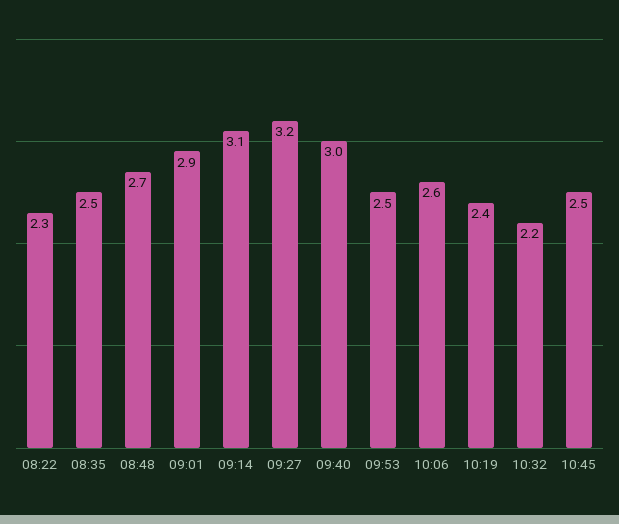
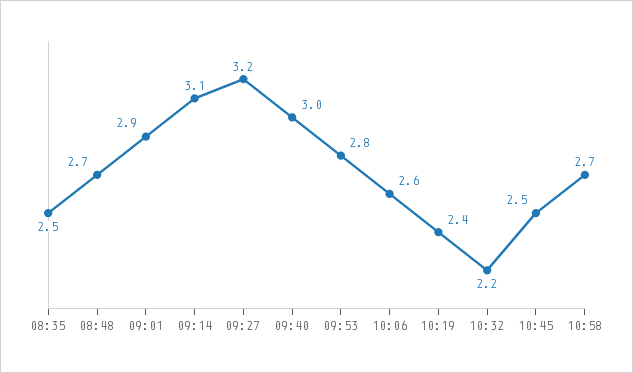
08:22: 2.3 -> none
09:53: 2.5 -> 2.8
10:58: none -> 2.7

